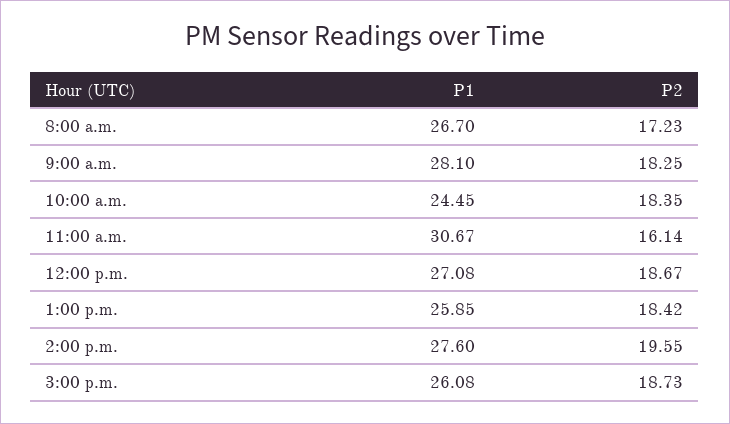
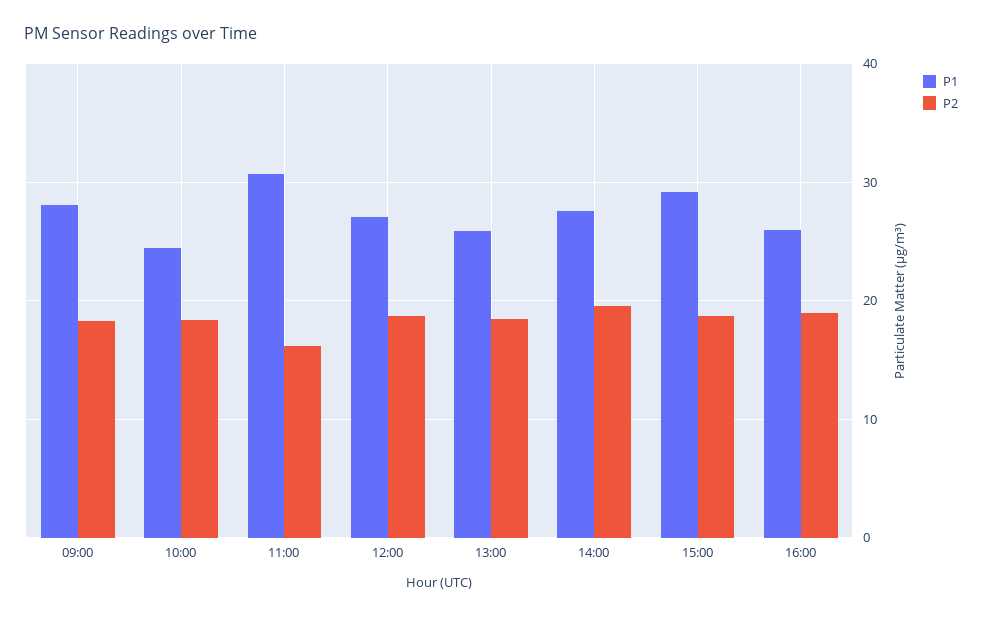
P1, 8:00 a.m.: 26.7 -> none
P2, 8:00 a.m.: 17.23 -> none
P1, 3:00 p.m.: 26.08 -> 29
P1, 16:00: none -> 26
P2, 16:00: none -> 19

